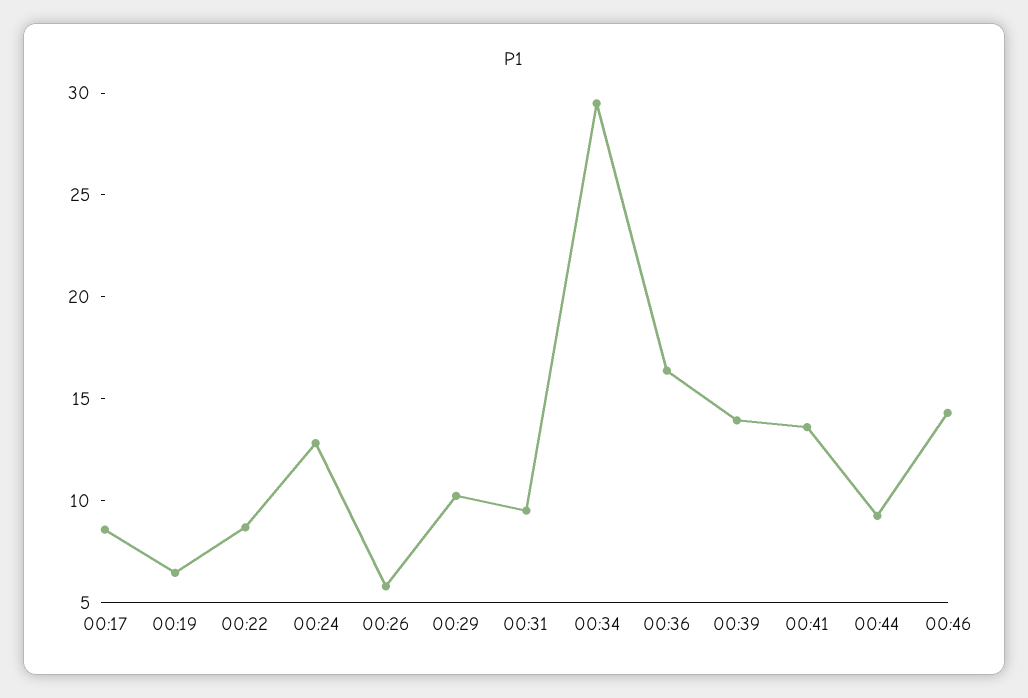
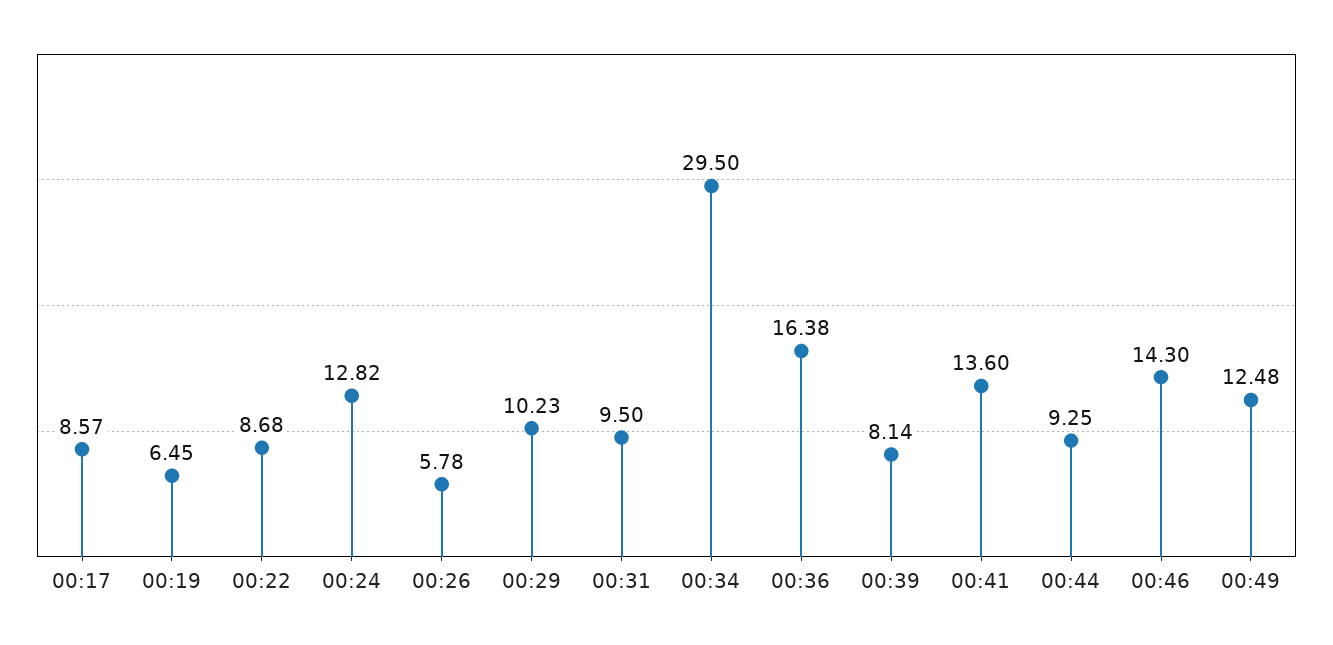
00:39: 14 -> 8.14
00:49: none -> 12.48

